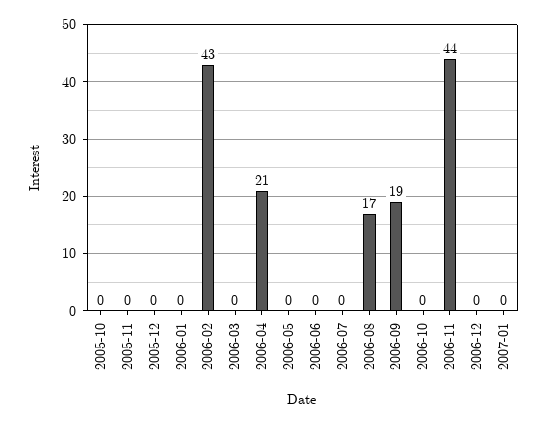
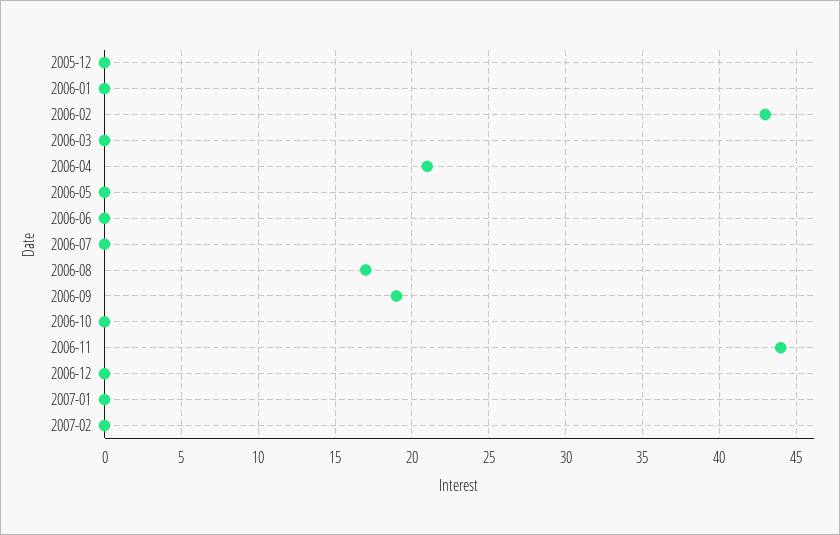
2005-10: 0 -> none
2005-11: 0 -> none
2007-02: none -> 0

